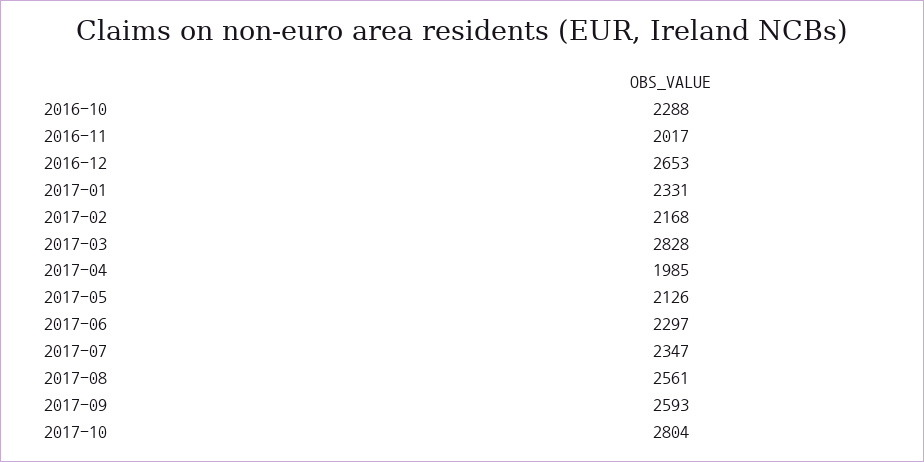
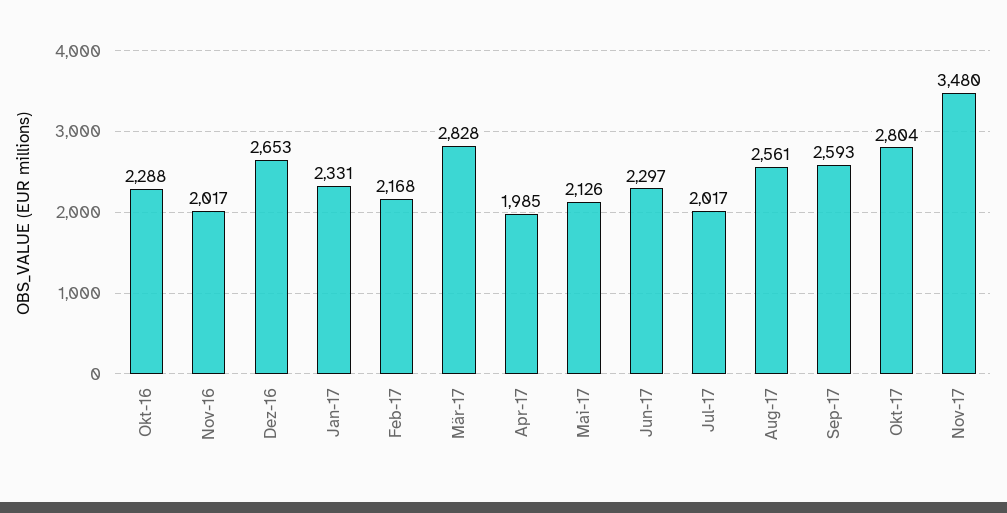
2017-07: 2347 -> 2017
Nov-17: none -> 3480

